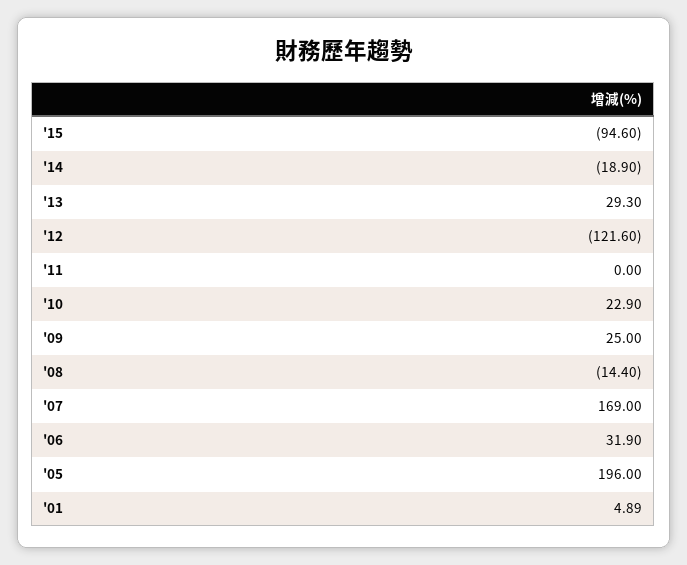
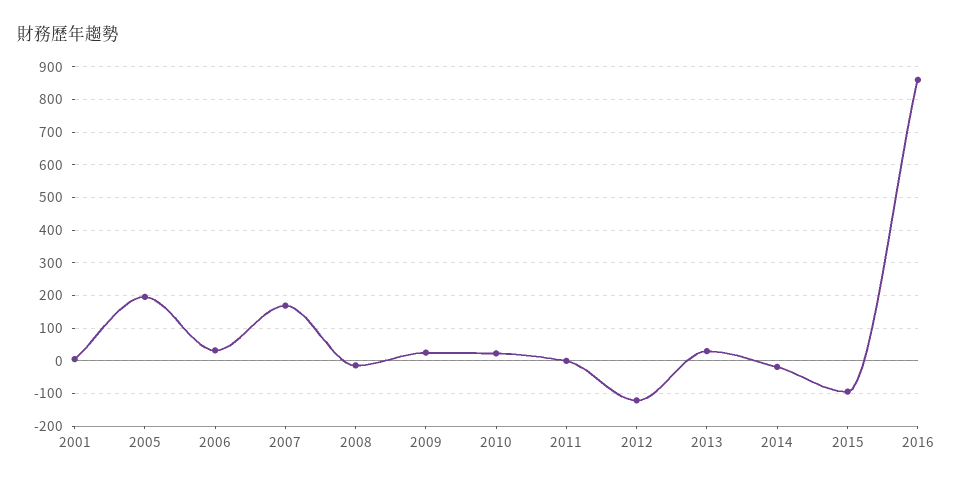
2016: none -> 860

